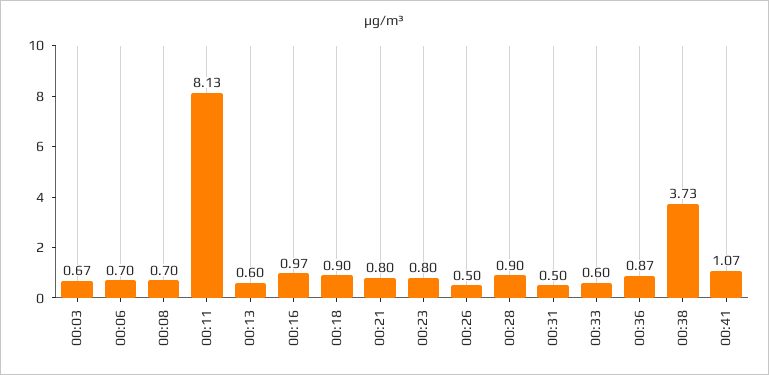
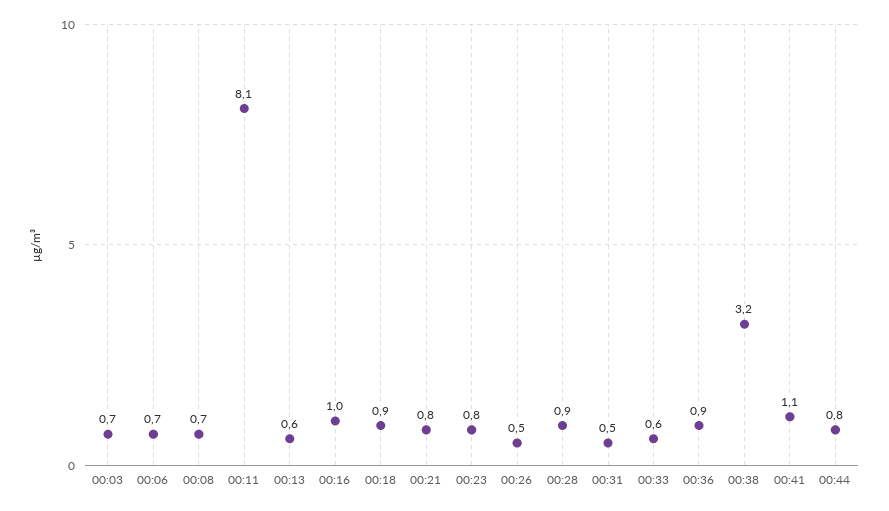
00:38: 3.73 -> 3.2
00:44: none -> 0.8

